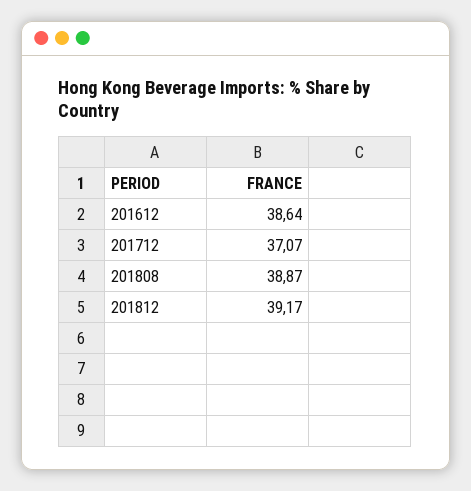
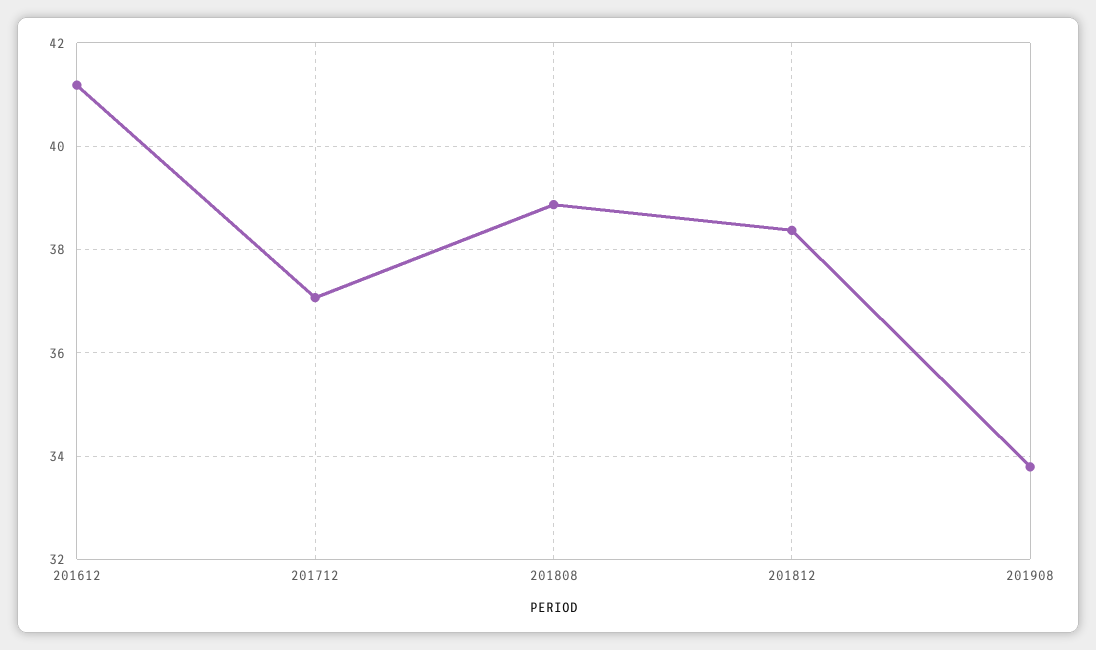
201612: 38.64 -> 41.2
201812: 39.17 -> 38.4
201908: none -> 33.8

